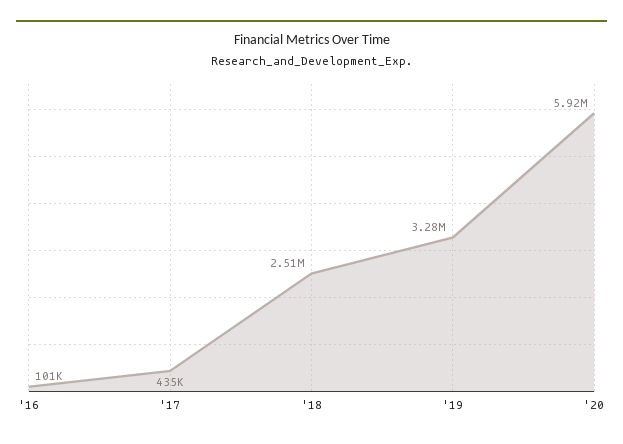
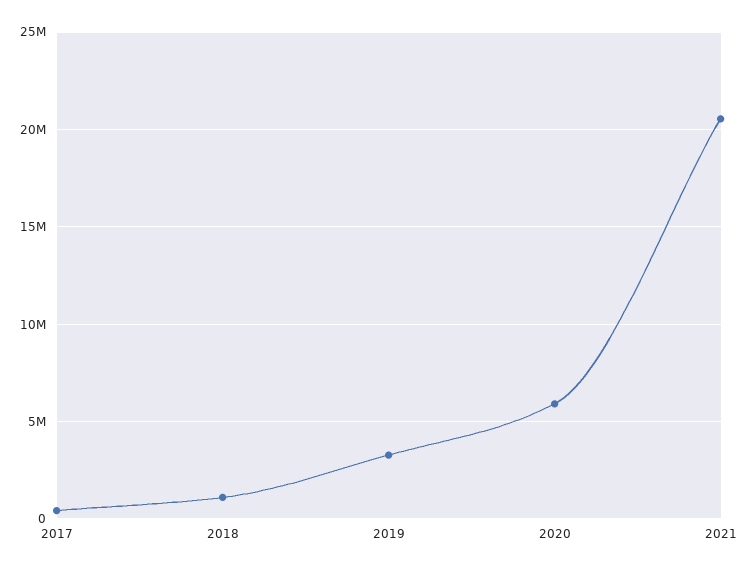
'16: 101000 -> none
'18: 2510000 -> 1000000
2021: none -> 20500000

